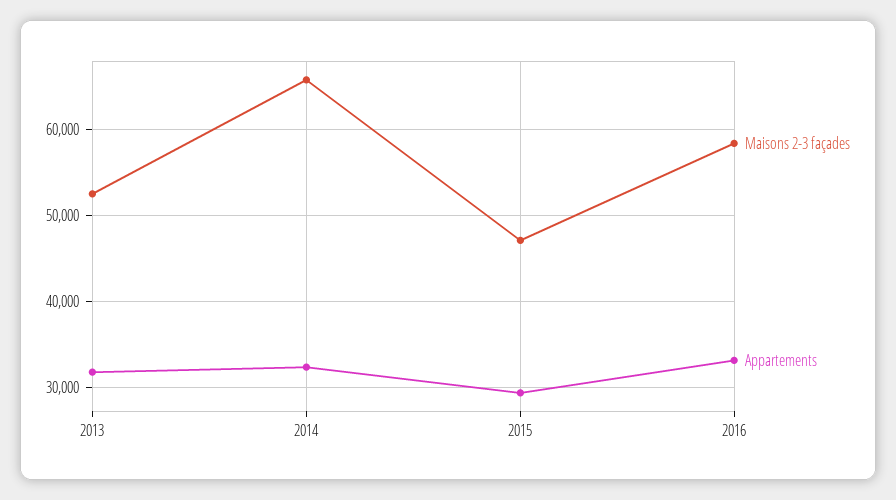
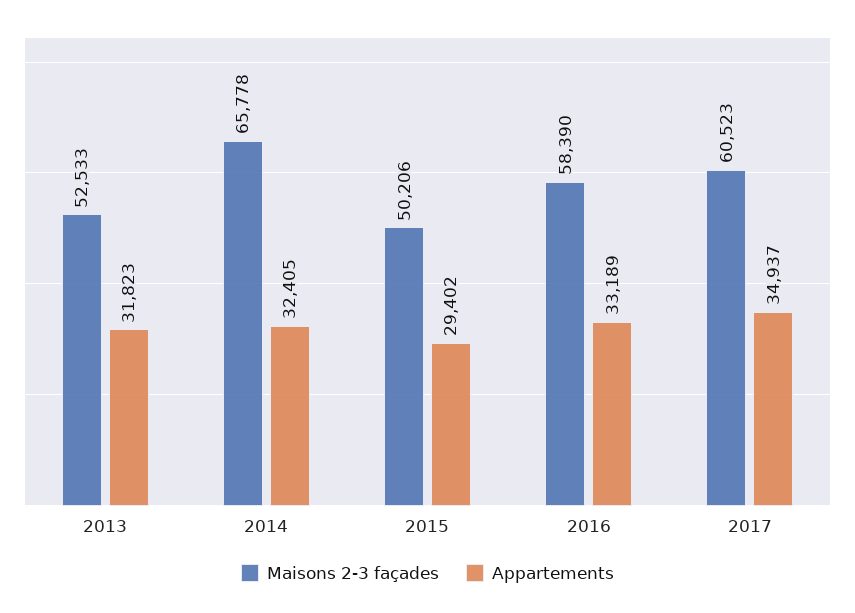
Maisons 2-3 façades, 2015: 47000 -> 50206
Maisons 2-3 façades, 2017: none -> 60523
Appartements, 2017: none -> 34937

